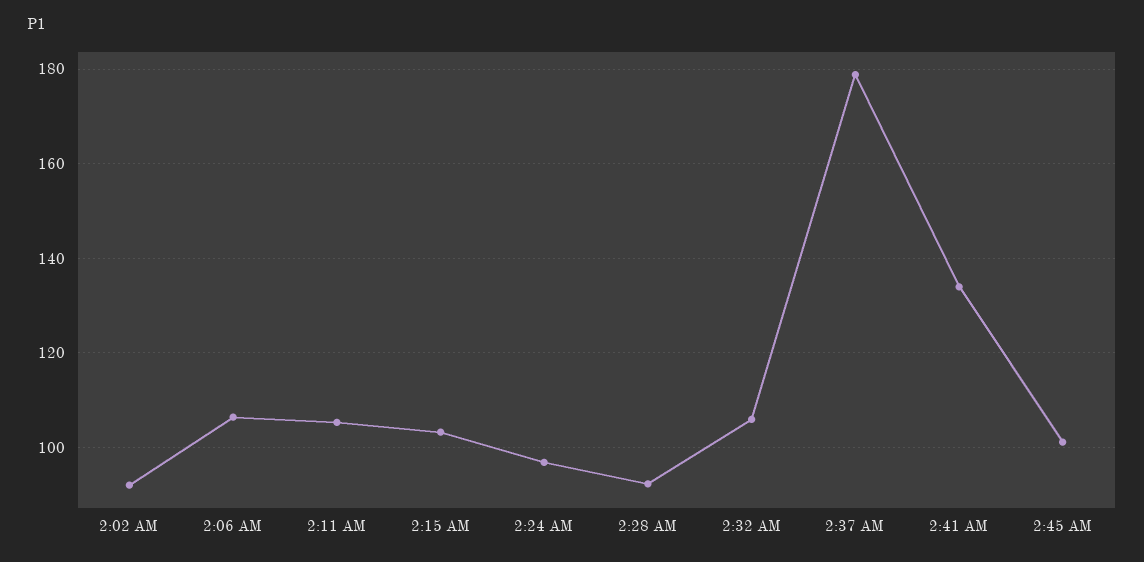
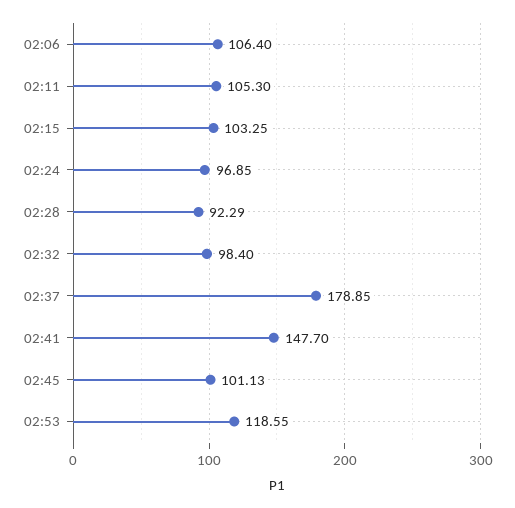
2:02 AM: 92 -> none
2:32 AM: 106 -> 98.4
2:41 AM: 134 -> 147.7
02:53: none -> 118.55

